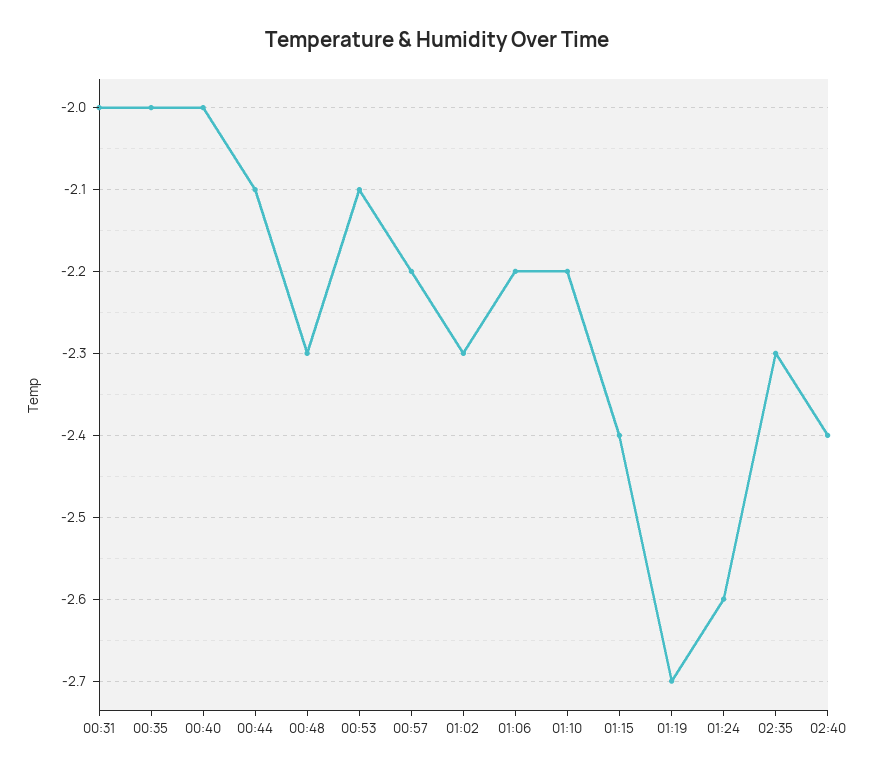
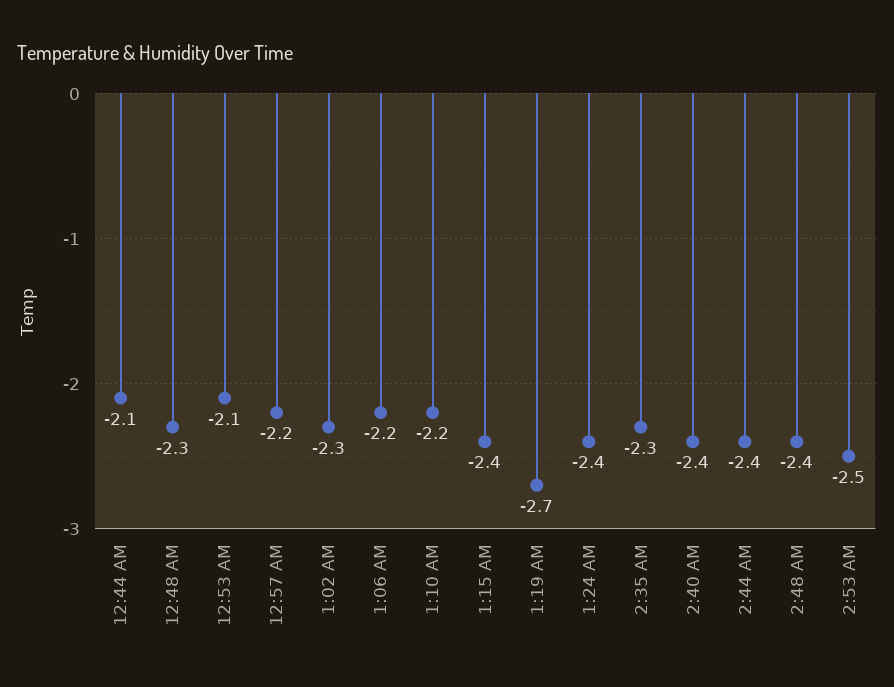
00:31: -2 -> none
00:35: -2 -> none
00:40: -2 -> none
01:24: -2.6 -> -2.4
2:44 AM: none -> -2.4
2:48 AM: none -> -2.4
2:53 AM: none -> -2.5

